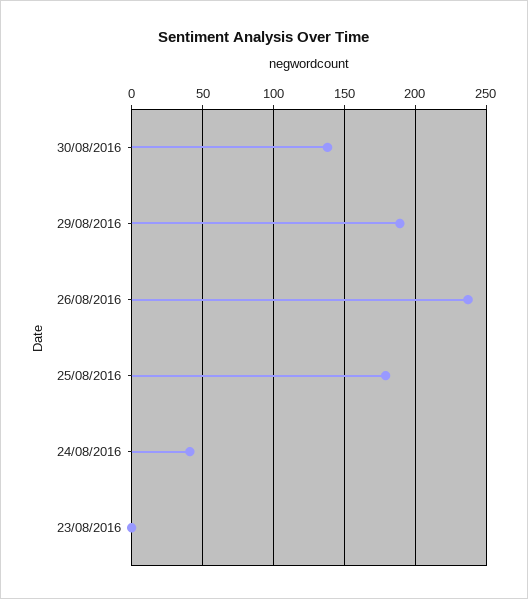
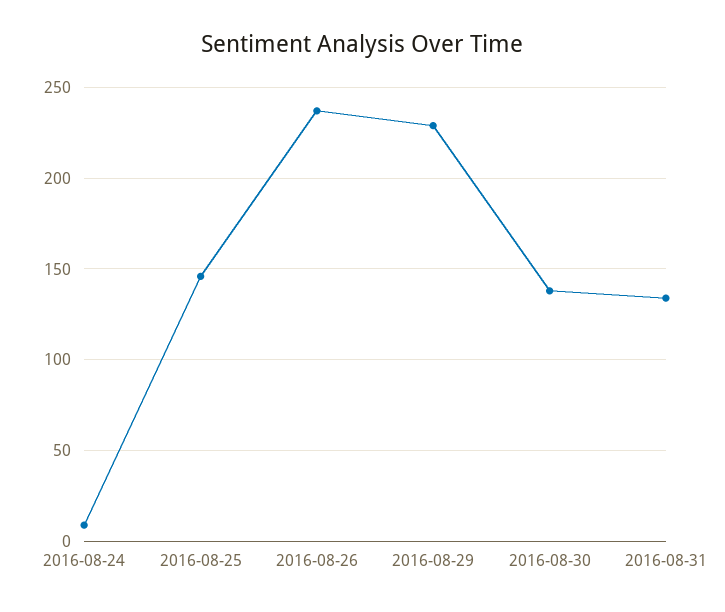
29/08/2016: 190 -> 230
25/08/2016: 180 -> 145
24/08/2016: 40 -> 10
23/08/2016: 0 -> none
2016-08-31: none -> 135

